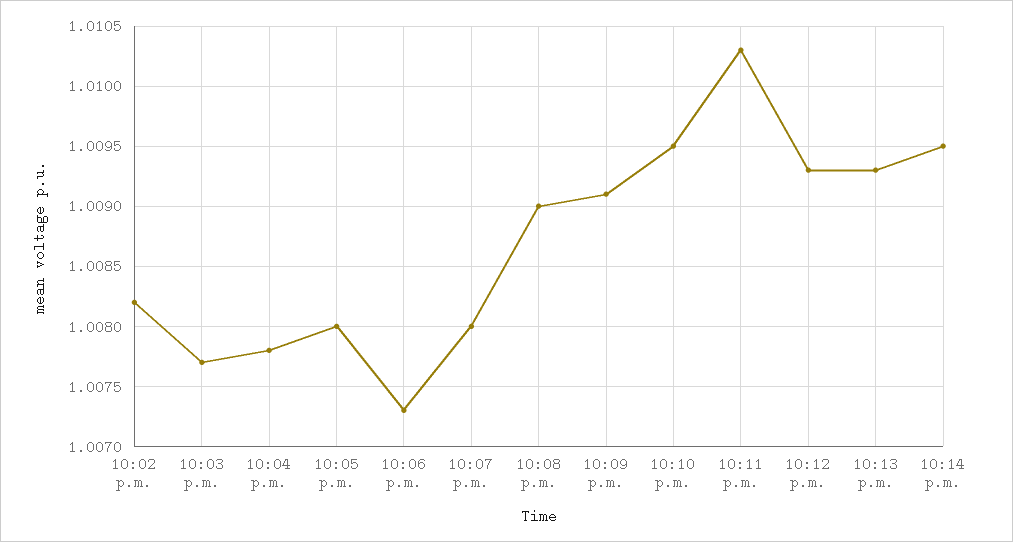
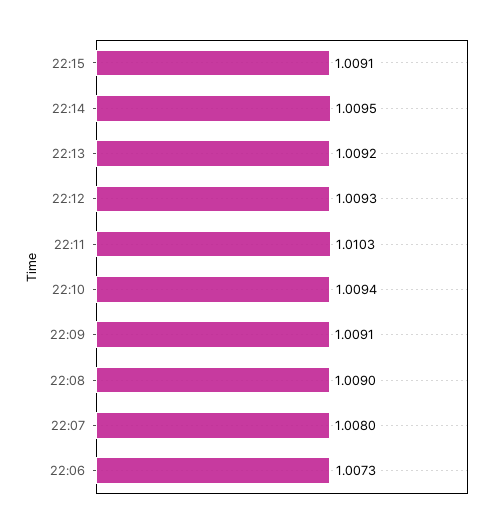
10:02 p.m.: 1.0082 -> none
10:03 p.m.: 1.0077 -> none
10:04 p.m.: 1.0078 -> none
10:05 p.m.: 1.008 -> none
10:10 p.m.: 1.0095 -> 1.0094
10:13 p.m.: 1.0093 -> 1.0092
22:15: none -> 1.0091

